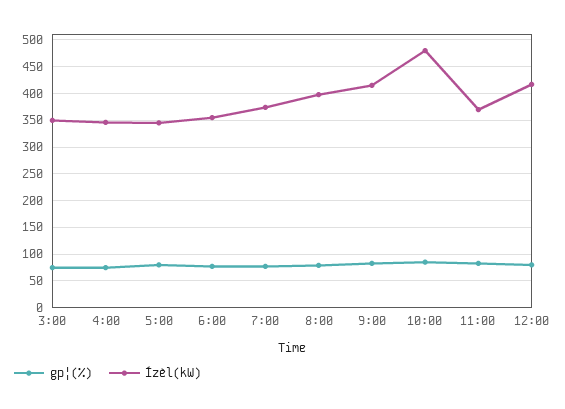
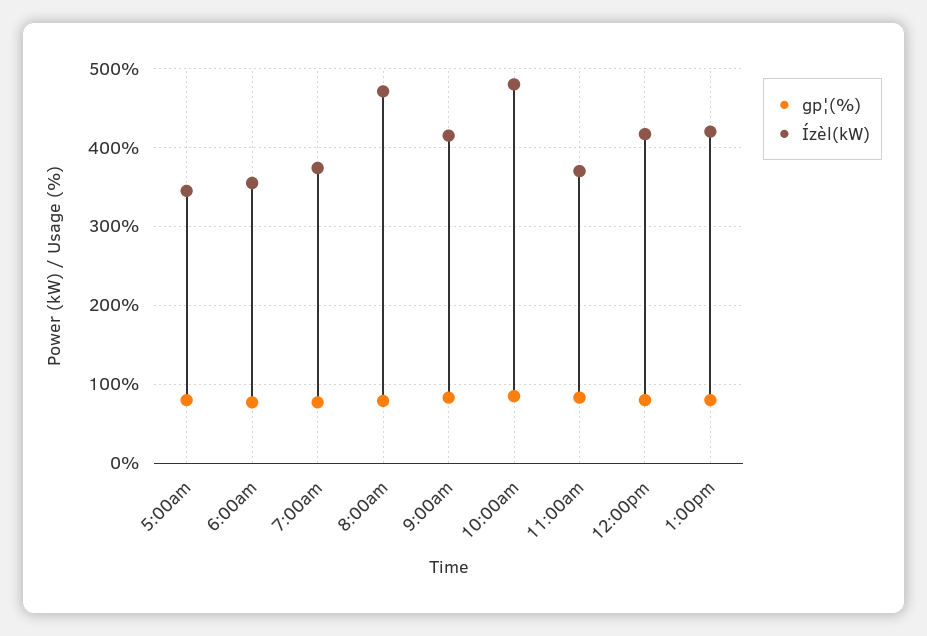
gp¦(%), 3:00: 75 -> none
Ízèl(kW), 3:00: 350 -> none
gp¦(%), 4:00: 75 -> none
Ízèl(kW), 4:00: 350 -> none
Ízèl(kW), 8:00: 400 -> 470
gp¦(%), 1:00pm: none -> 80
Ízèl(kW), 1:00pm: none -> 420

